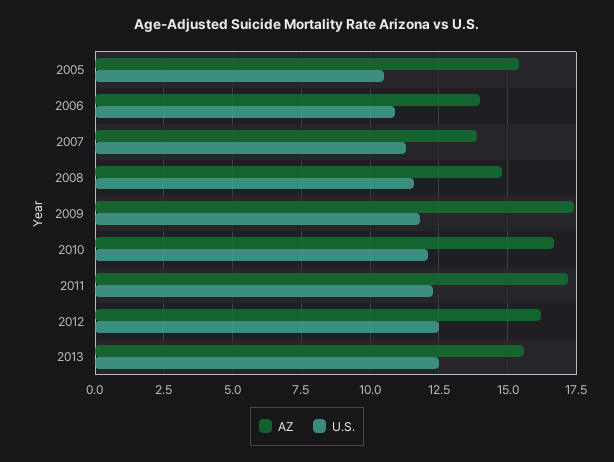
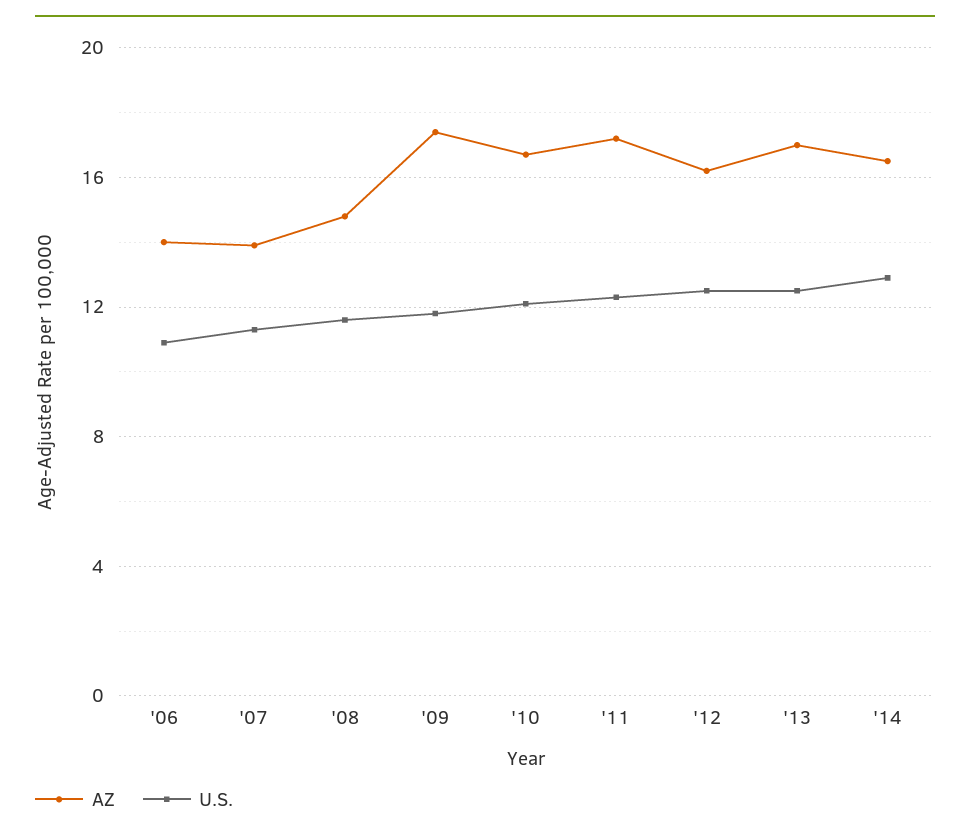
AZ, 2005: 15.5 -> none
U.S., 2005: 10.5 -> none
AZ, 2013: 15.5 -> 17
AZ, '14: none -> 16.5
U.S., '14: none -> 13

